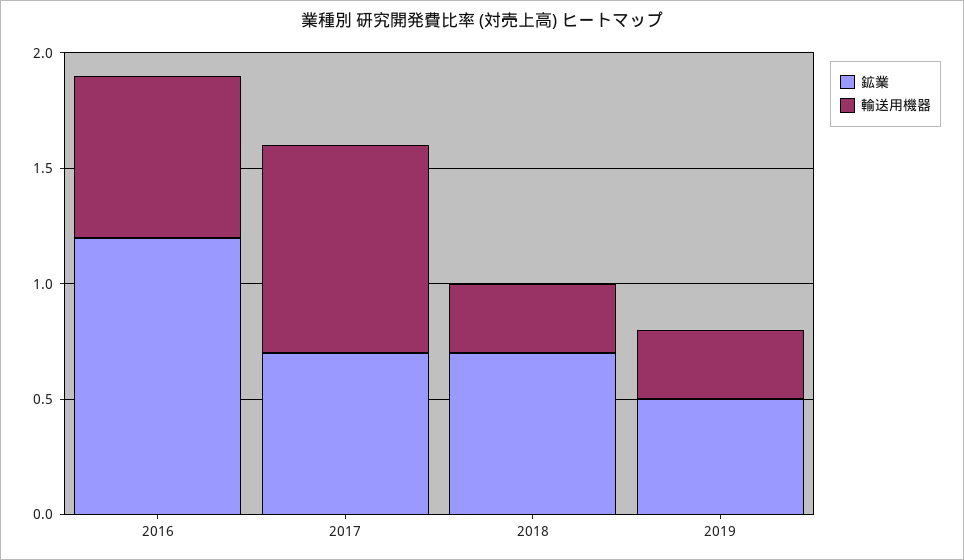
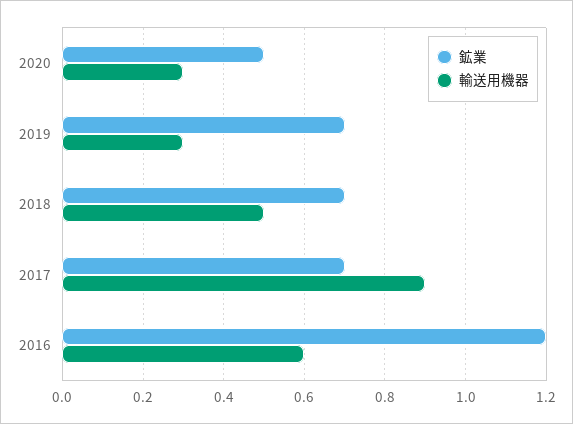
輸送用機器, 2016: 0.7 -> 0.6
輸送用機器, 2018: 0.3 -> 0.5
鉱業, 2019: 0.5 -> 0.7
鉱業, 2020: none -> 0.5
輸送用機器, 2020: none -> 0.3

